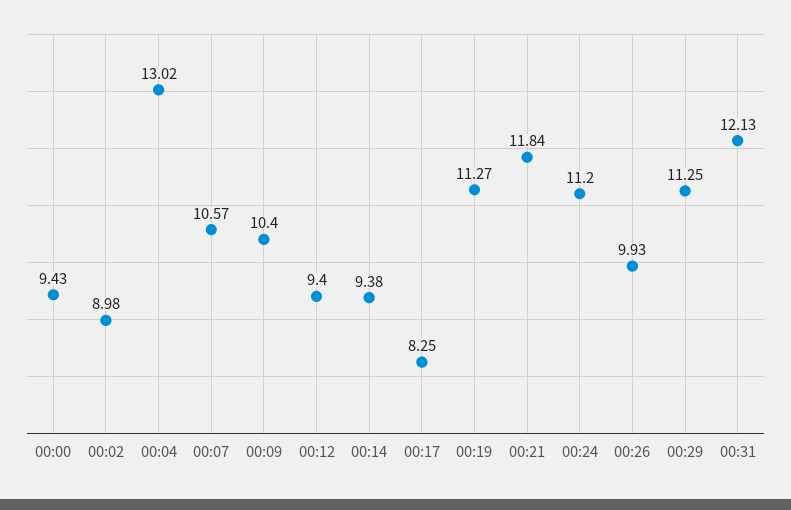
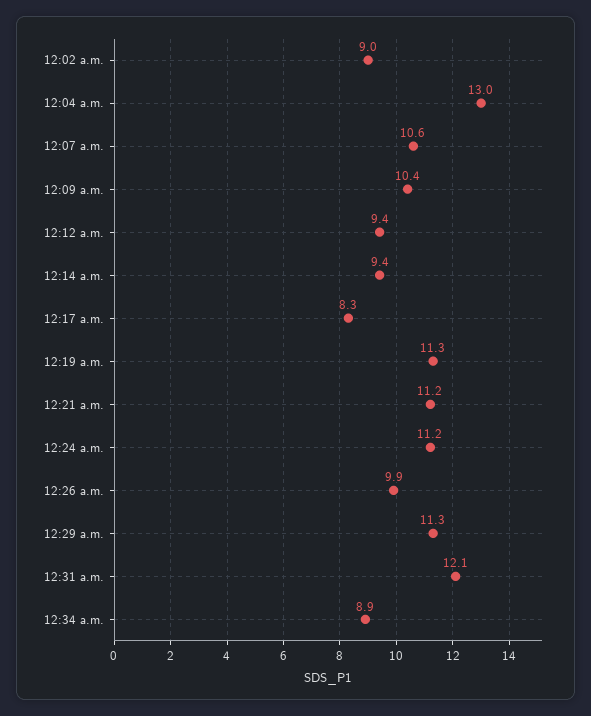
00:00: 9.43 -> none
00:21: 11.84 -> 11.2
12:34 a.m.: none -> 8.9

